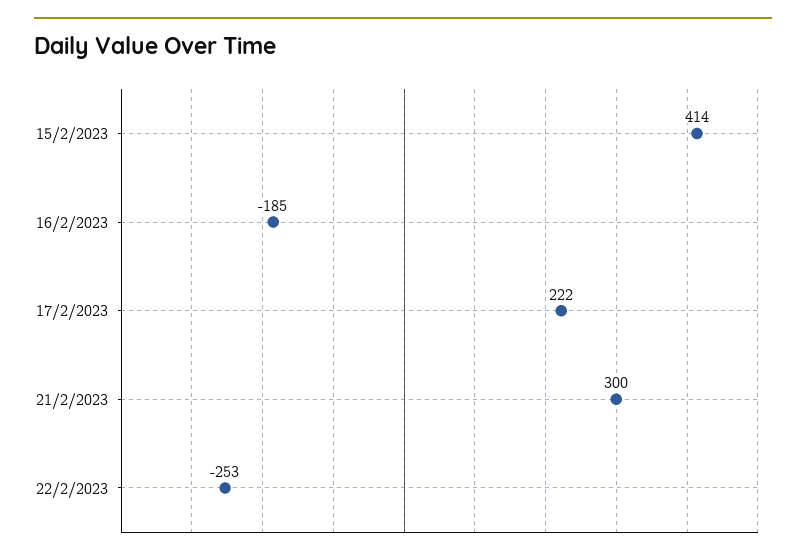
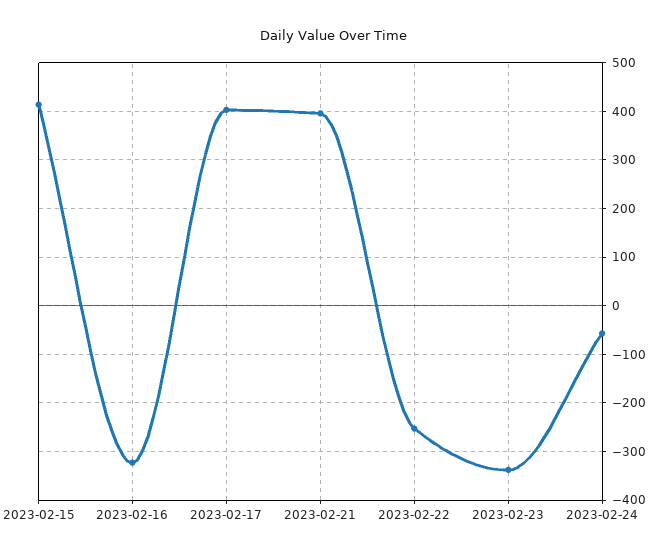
16/2/2023: -185 -> -320
17/2/2023: 222 -> 400
21/2/2023: 300 -> 400
2023-02-23: none -> -340
2023-02-24: none -> -60

